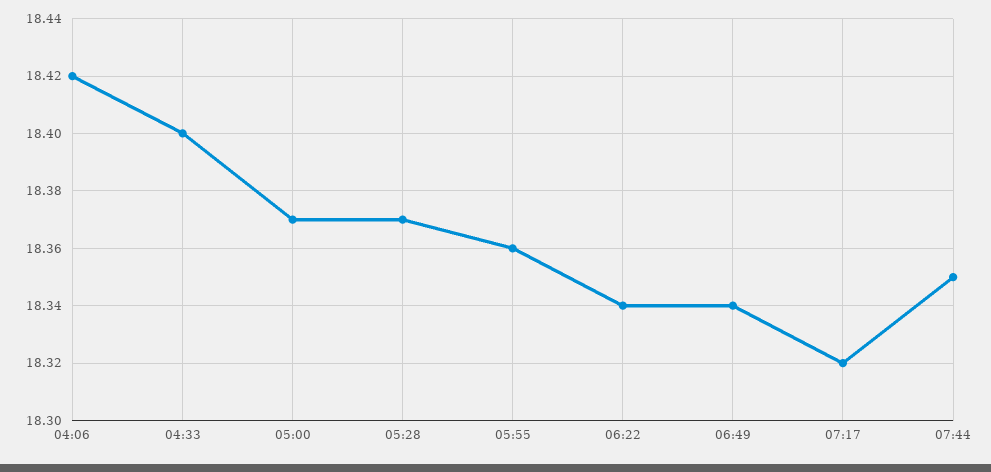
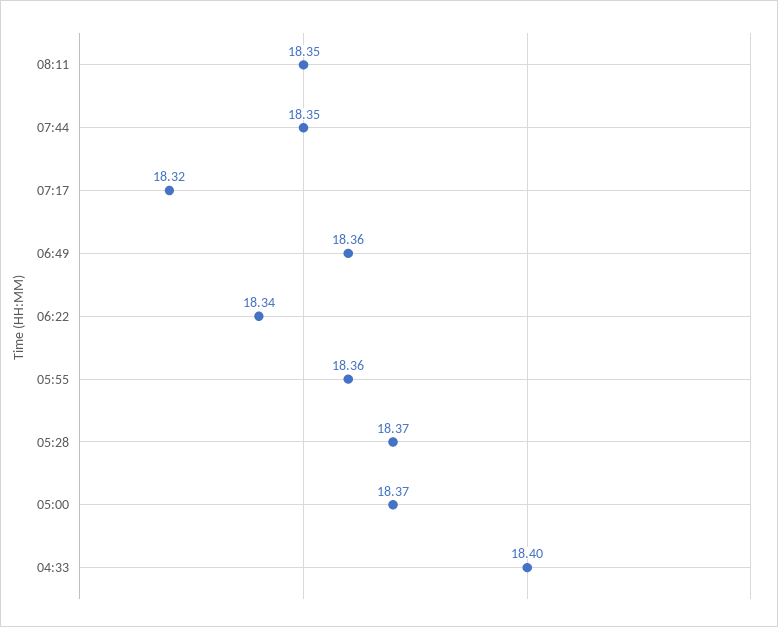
04:06: 18.42 -> none
06:49: 18.34 -> 18.36
08:11: none -> 18.35

